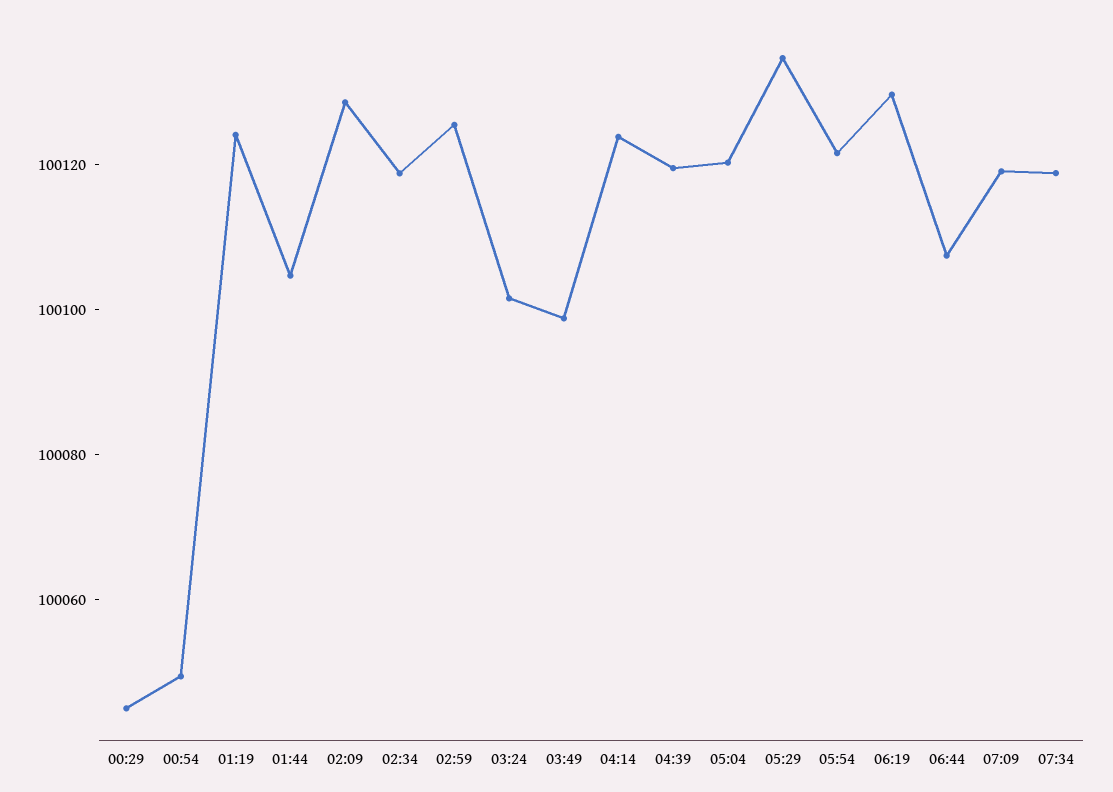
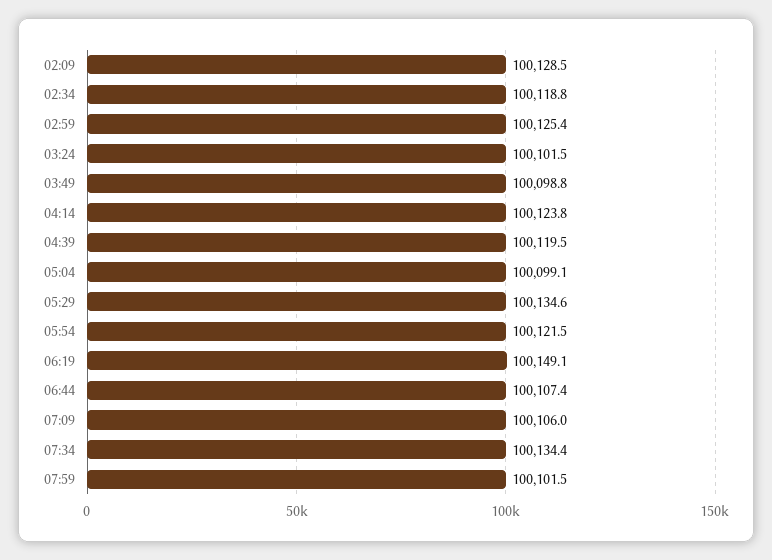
00:29: 100045 -> none
00:54: 100050 -> none
01:19: 100125 -> none
01:44: 100105 -> none
05:04: 100120 -> 100099.1
06:19: 100130 -> 100149.1
07:09: 100120 -> 100106
07:34: 100120 -> 100134.4
07:59: none -> 100101.5

